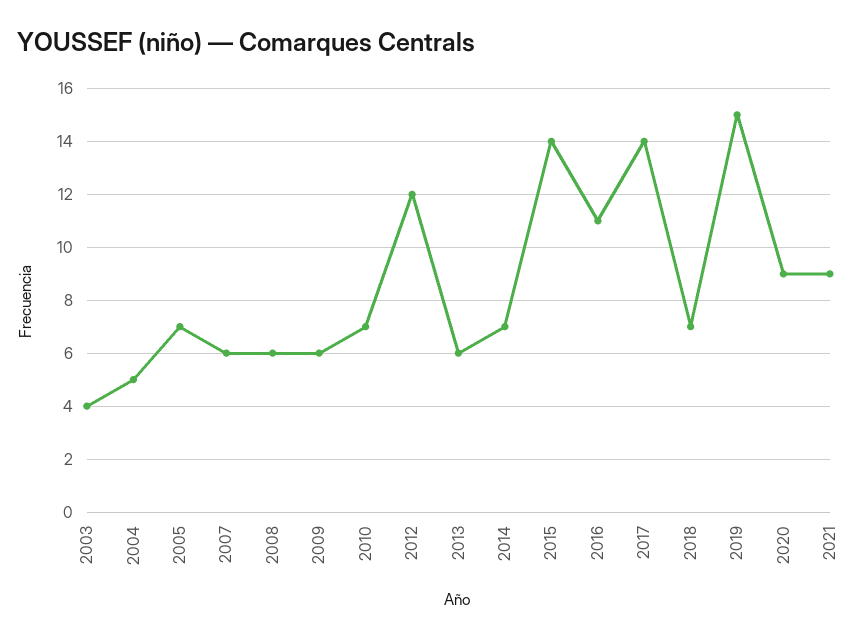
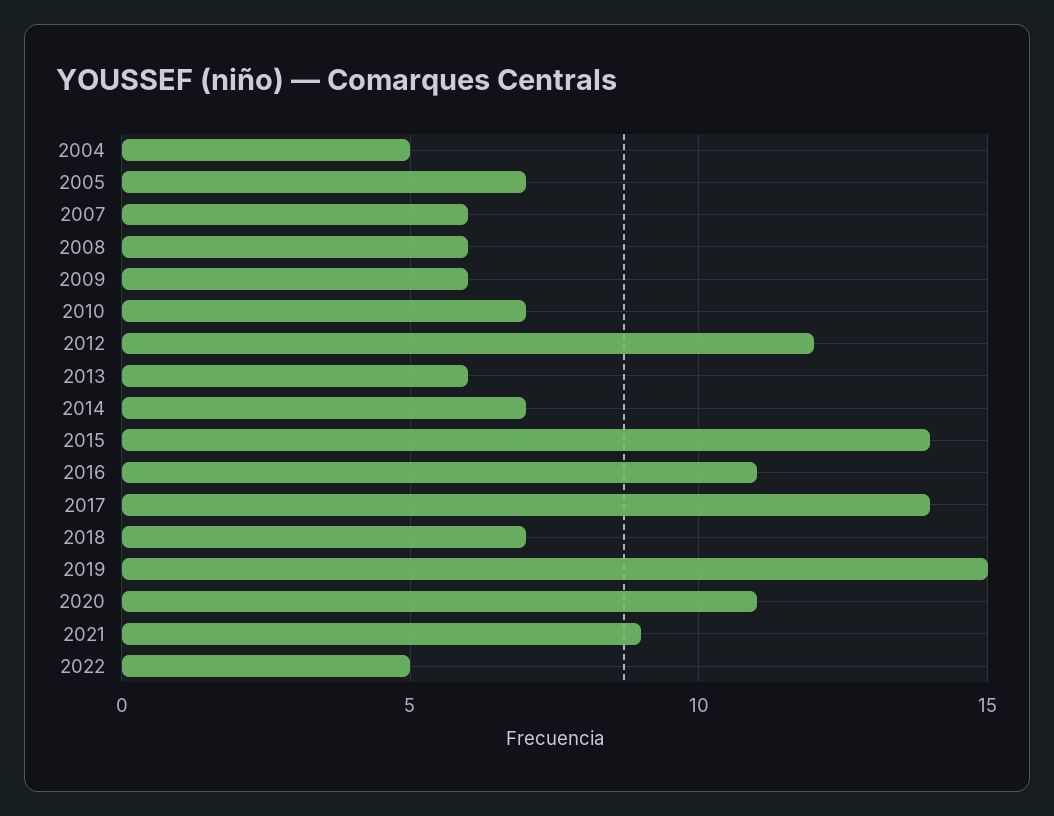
2003: 4 -> none
2020: 9 -> 11
2022: none -> 5

